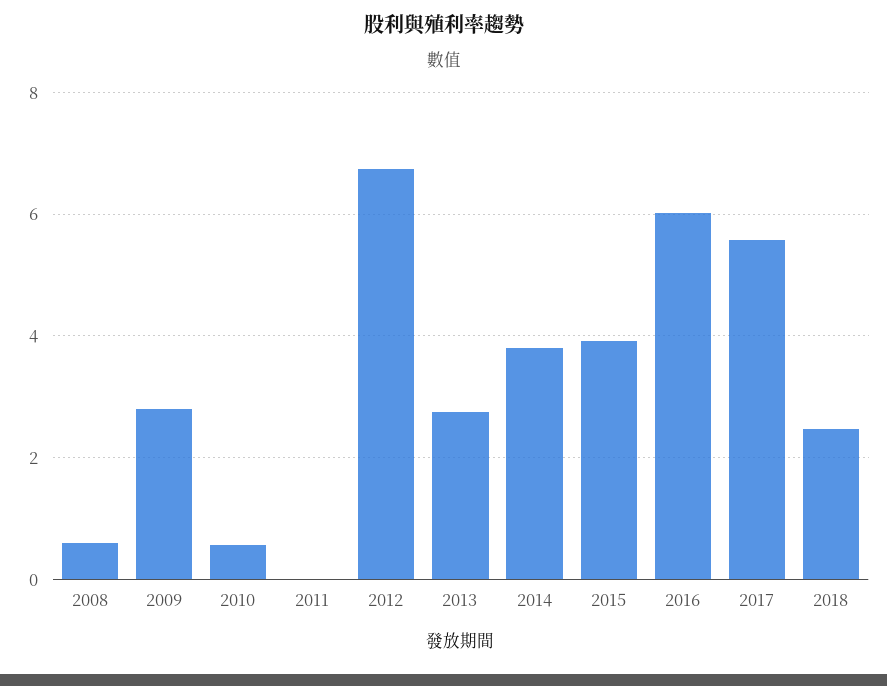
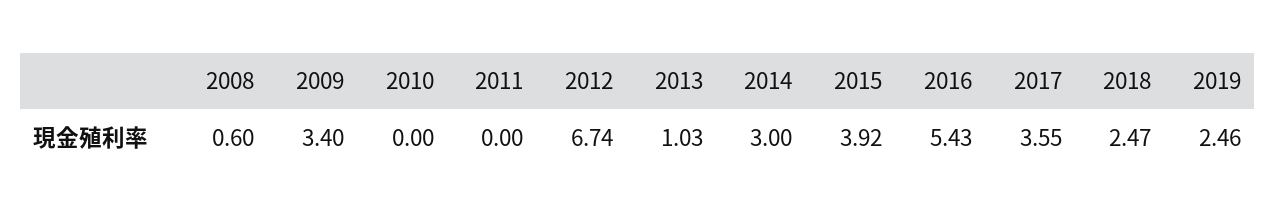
2009: 2.8 -> 3.4
2010: 0.6 -> 0
2013: 2.8 -> 1.03
2014: 3.8 -> 3
2016: 6 -> 5.43
2017: 5.6 -> 3.55
2019: none -> 2.46

